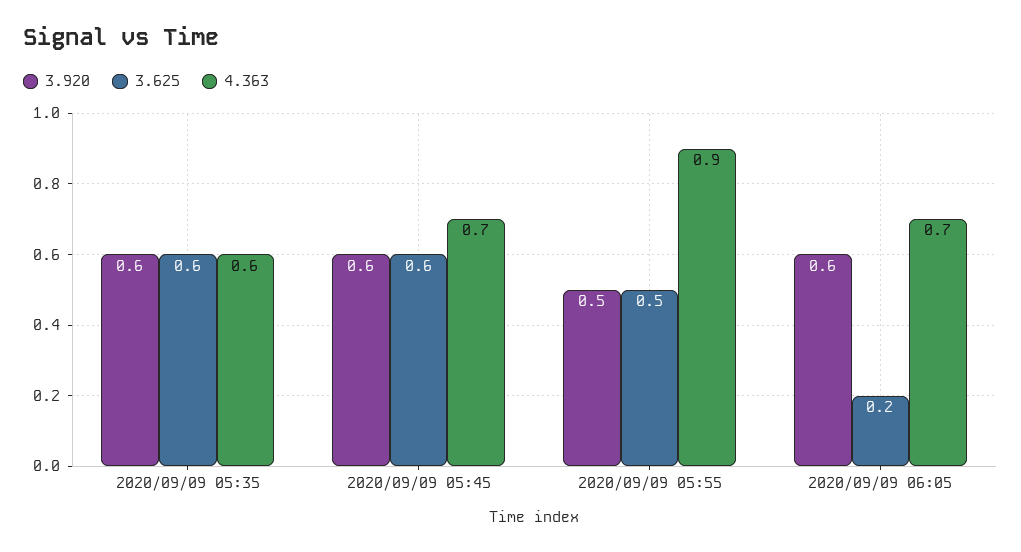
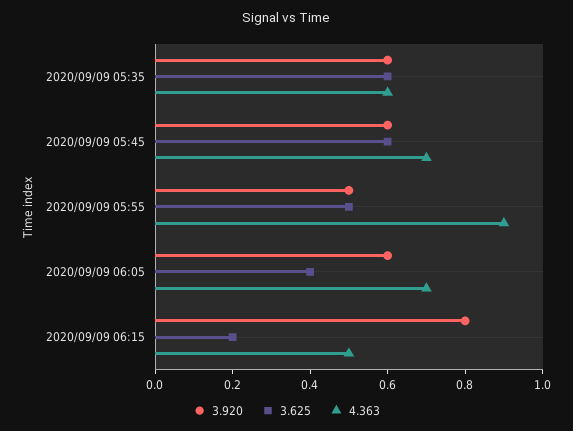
3.625, 2020/09/09 06:05: 0.2 -> 0.4
3.920, 2020/09/09 06:15: none -> 0.8
3.625, 2020/09/09 06:15: none -> 0.2
4.363, 2020/09/09 06:15: none -> 0.5

